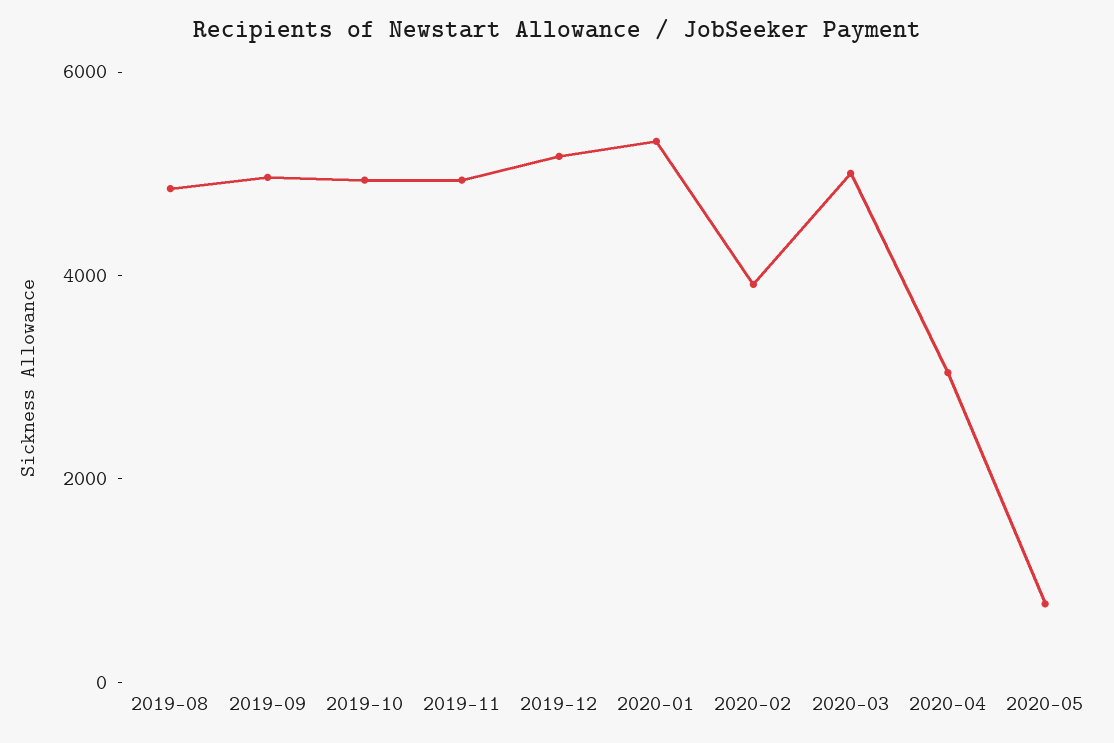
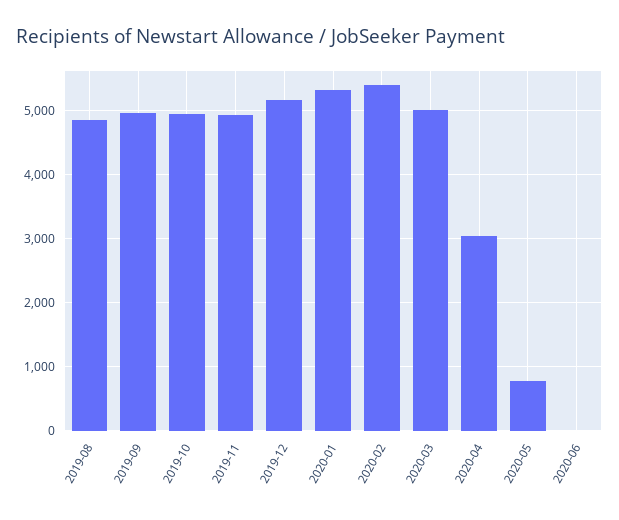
2020-02: 4000 -> 5400
2020-06: none -> 0

